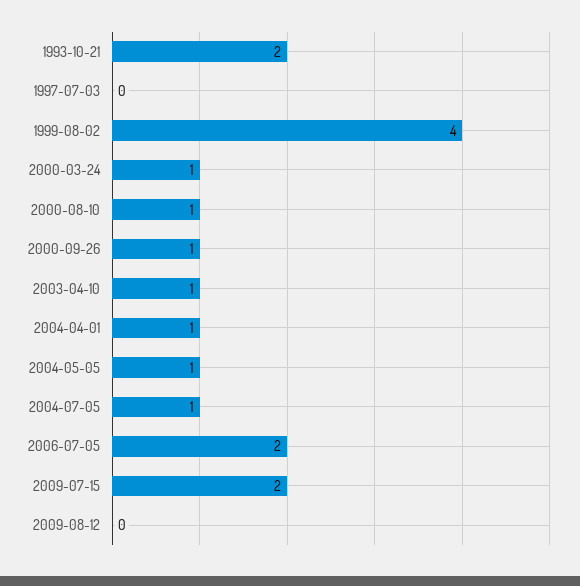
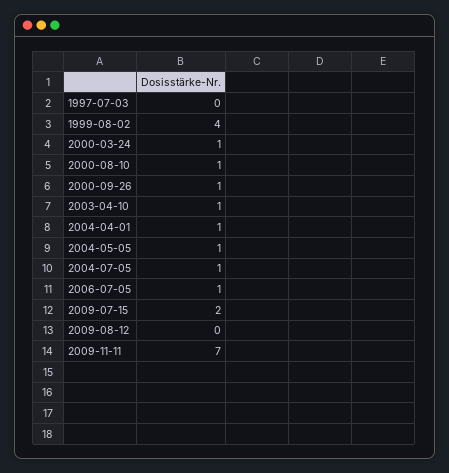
1993-10-21: 2 -> none
2006-07-05: 2 -> 1
2009-11-11: none -> 7

